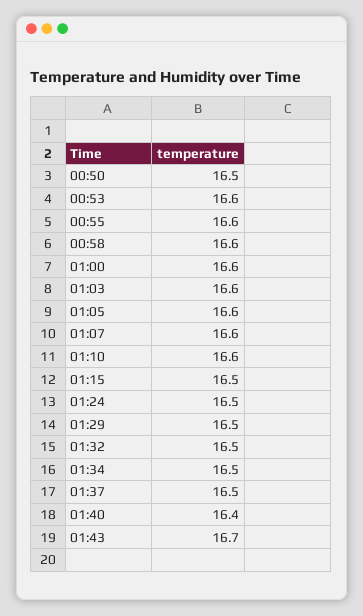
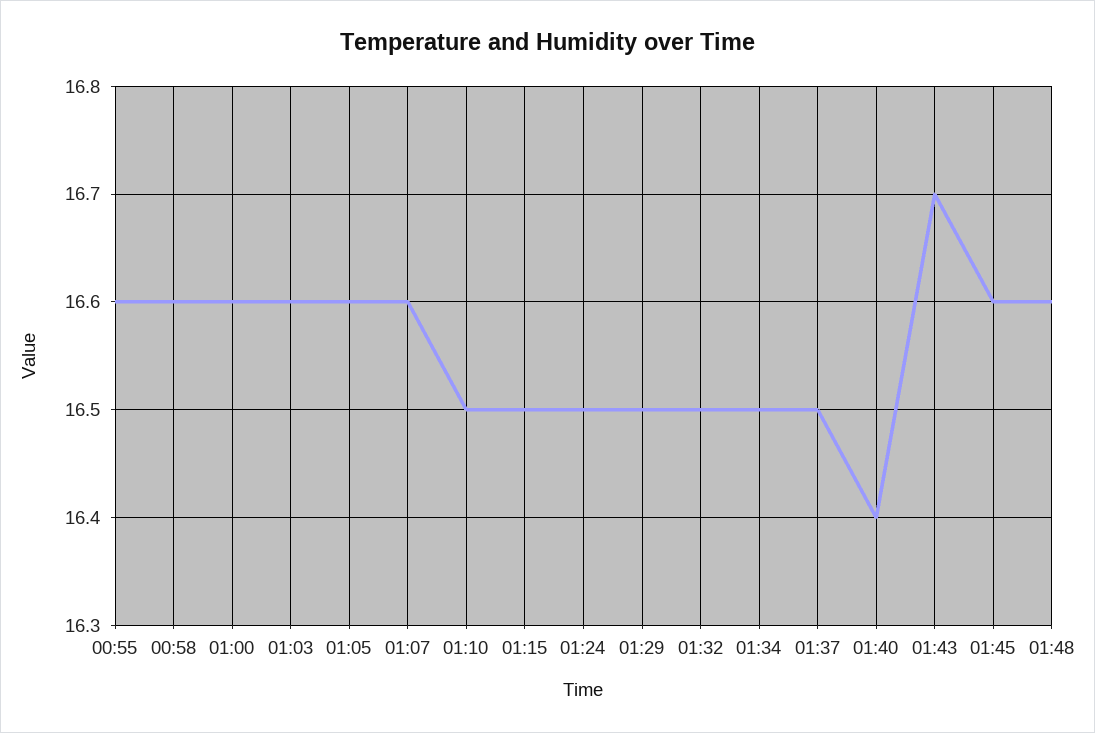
00:50: 16.5 -> none
00:53: 16.6 -> none
01:10: 16.6 -> 16.5
01:45: none -> 16.6
01:48: none -> 16.6

